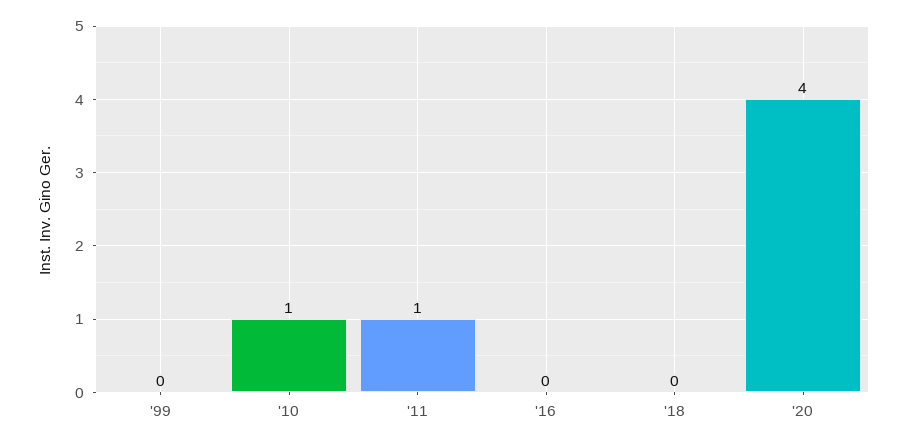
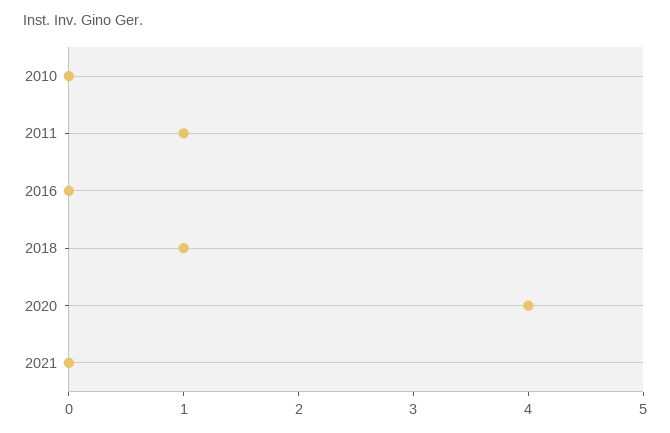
'99: 0 -> none
'10: 1 -> 0
'18: 0 -> 1
2021: none -> 0

